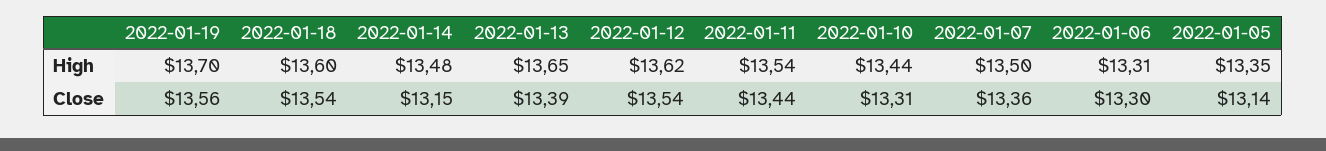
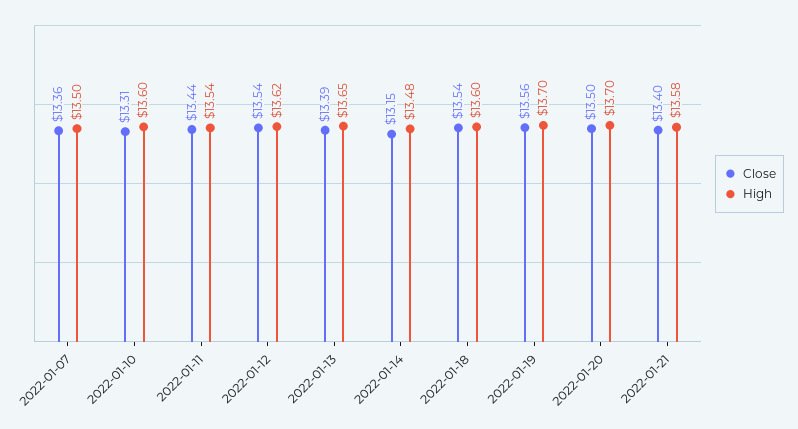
High, 2022-01-10: 13.44 -> 13.6
High, 2022-01-06: 13.31 -> none
High, 2022-01-05: 13.35 -> none
Close, 2022-01-06: 13.3 -> none
Close, 2022-01-05: 13.14 -> none
Close, 2022-01-20: none -> 13.5
High, 2022-01-20: none -> 13.7
Close, 2022-01-21: none -> 13.4
High, 2022-01-21: none -> 13.58

